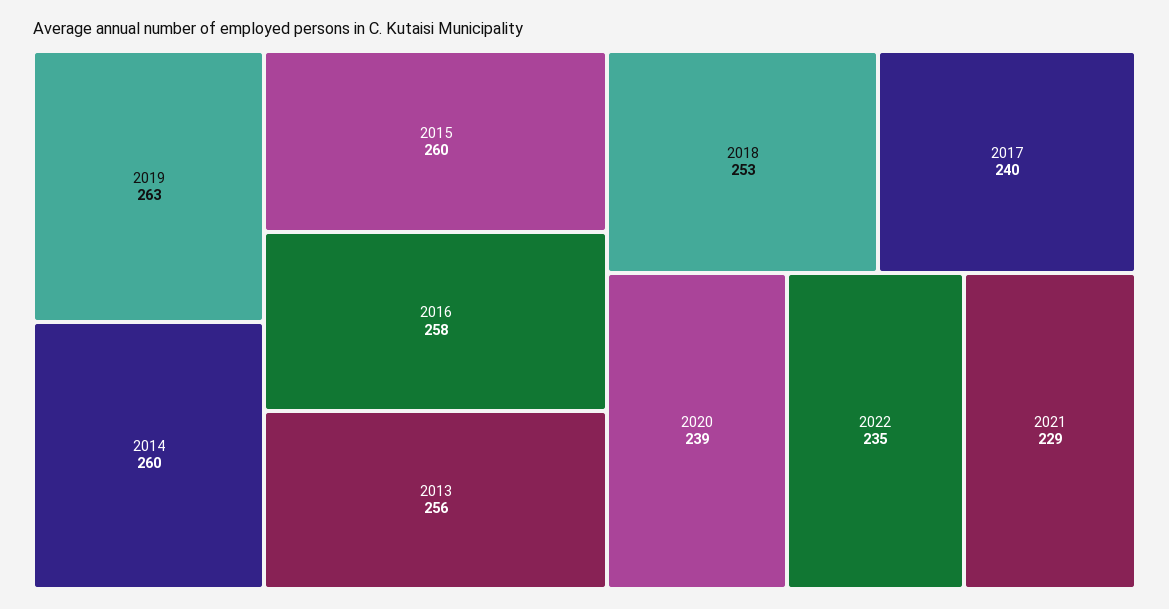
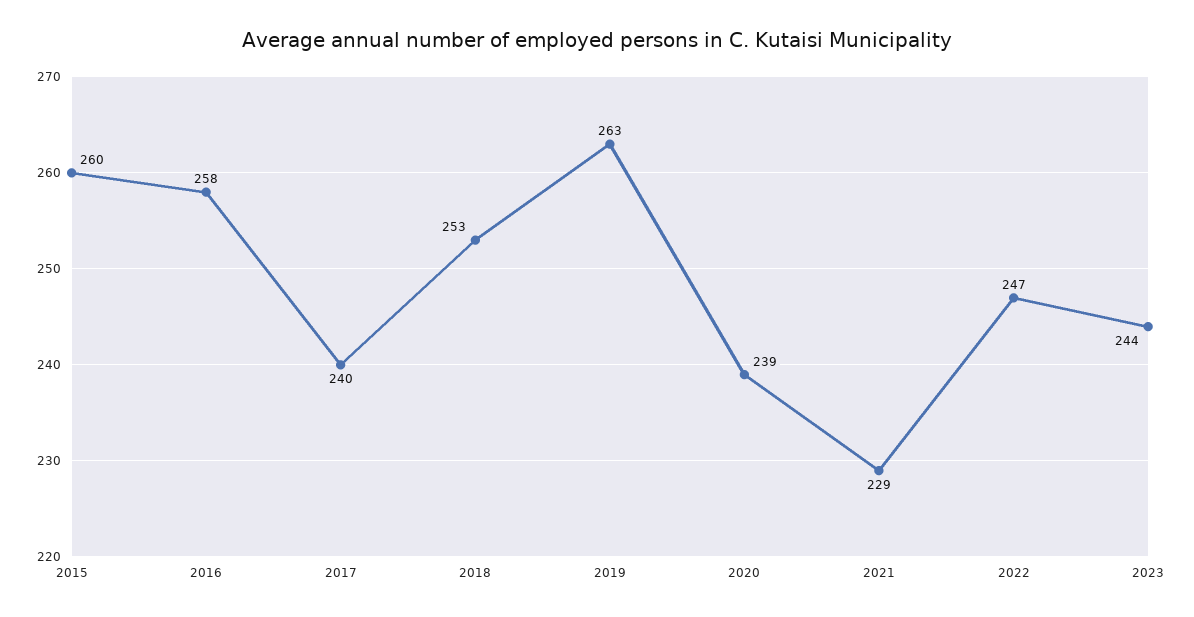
2014: 260 -> none
2013: 256 -> none
2022: 235 -> 247
2023: none -> 244

